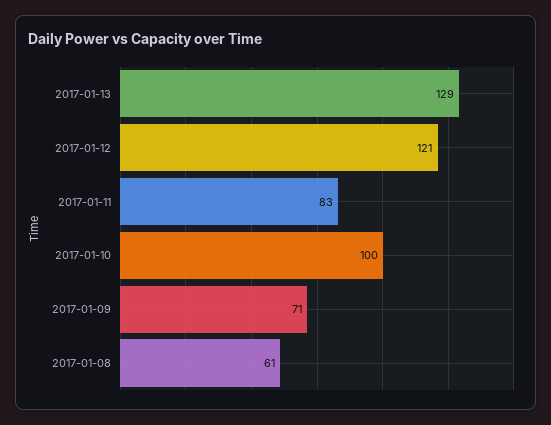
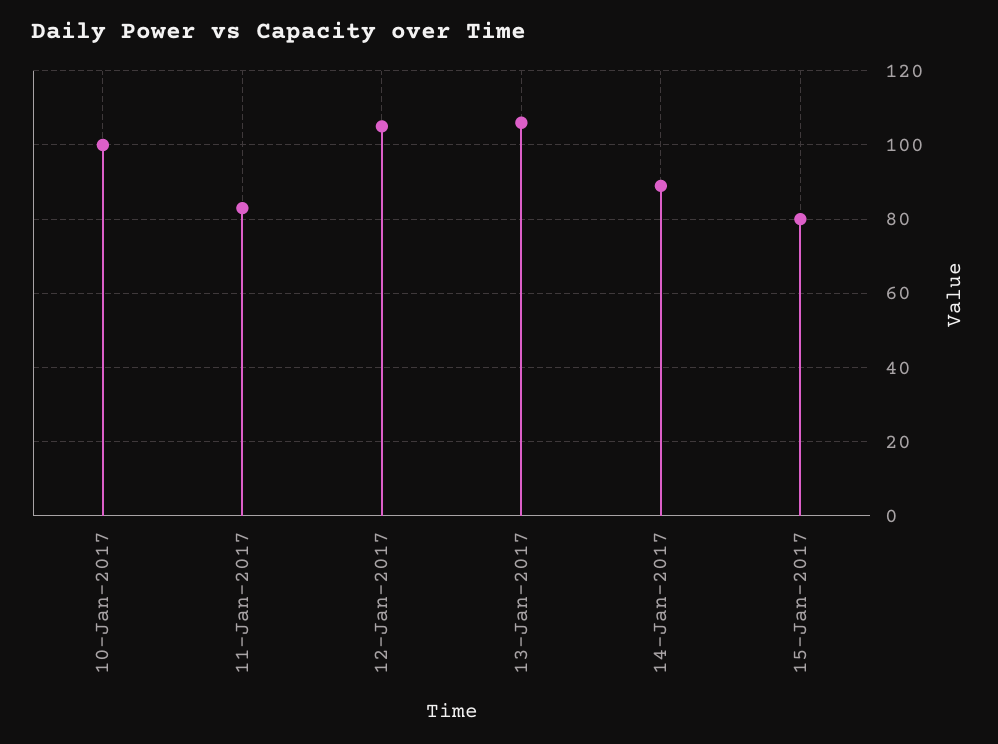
2017-01-13: 129 -> 105
2017-01-12: 121 -> 105
2017-01-09: 71 -> none
2017-01-08: 61 -> none
14-Jan-2017: none -> 90
15-Jan-2017: none -> 80

